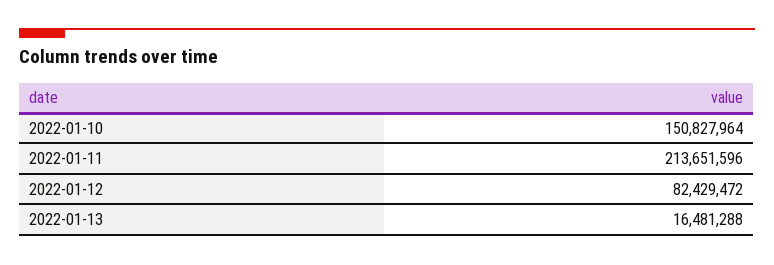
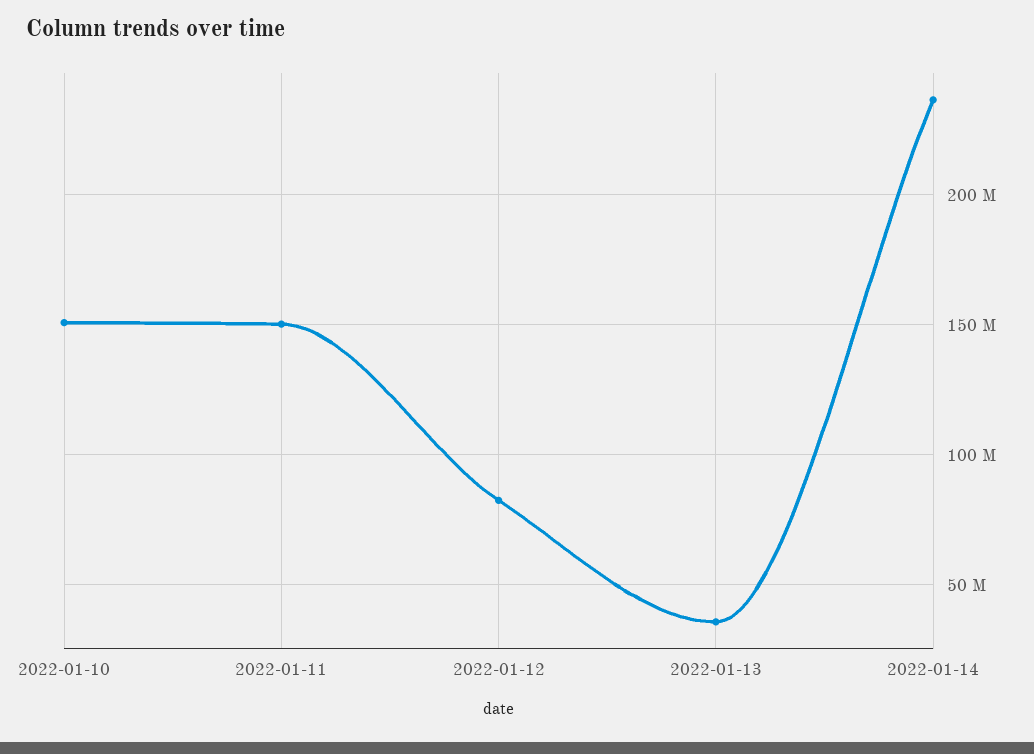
2022-01-11: 213651596 -> 150000000
2022-01-13: 16481288 -> 35000000
2022-01-14: none -> 235000000

